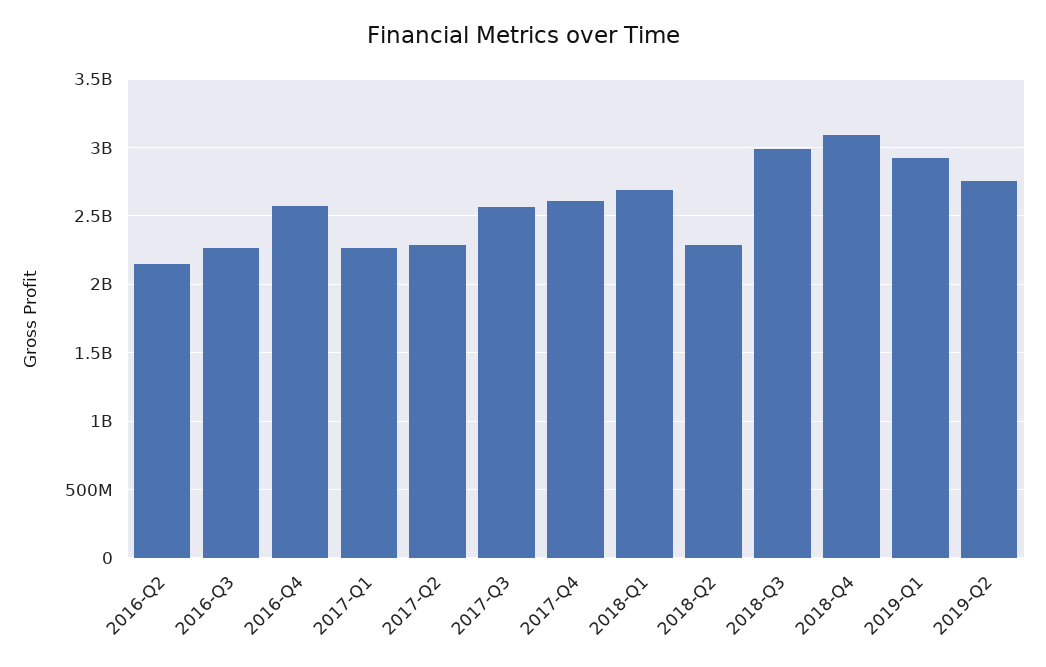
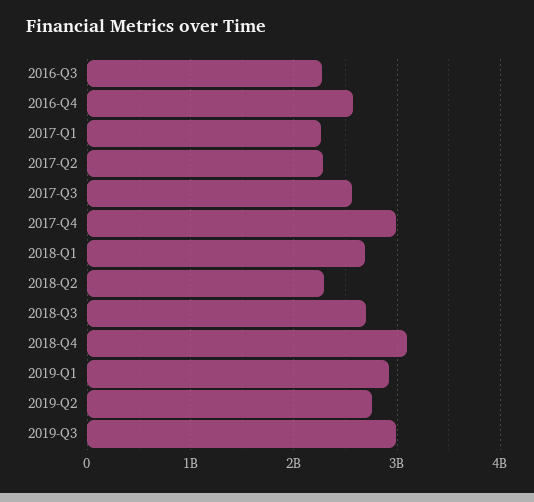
2016-Q2: 2150000000 -> none
2017-Q4: 2600000000 -> 3000000000
2018-Q3: 3000000000 -> 2700000000
2019-Q3: none -> 3000000000

